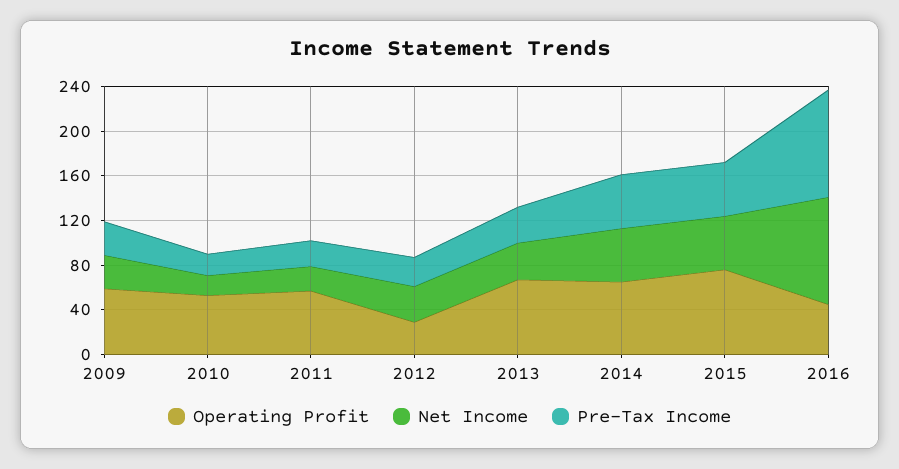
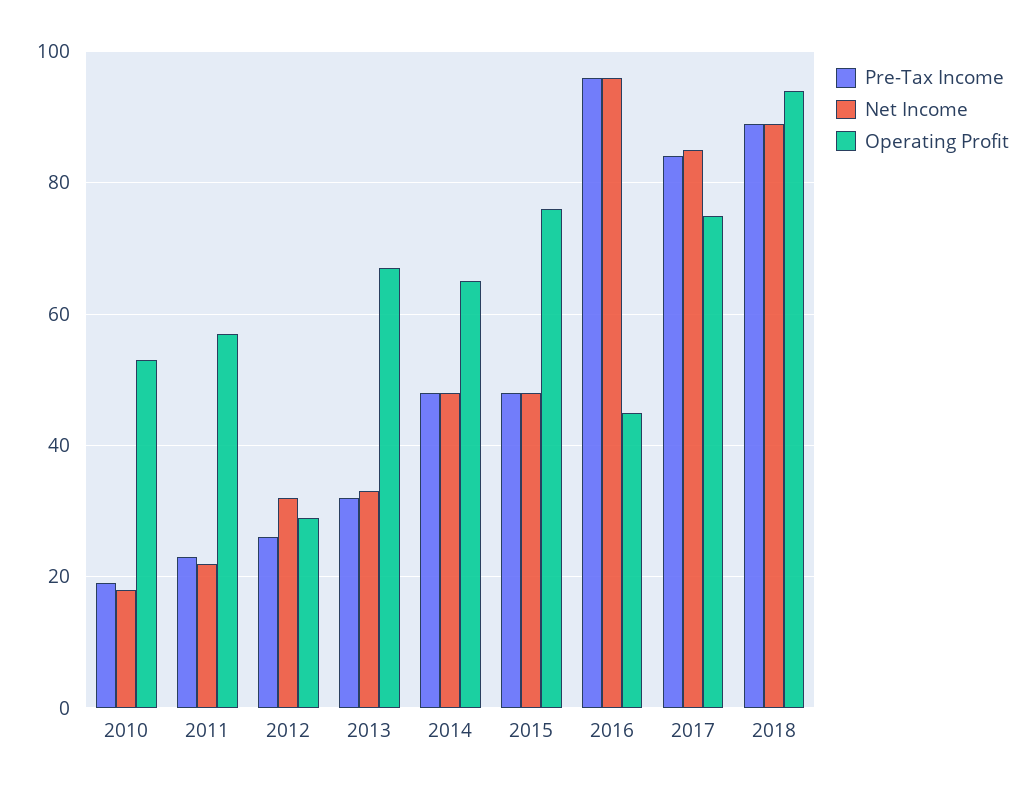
Operating Profit, 2009: 60 -> none
Net Income, 2009: 30 -> none
Pre-Tax Income, 2009: 30 -> none
Pre-Tax Income, 2017: none -> 85
Net Income, 2017: none -> 85
Operating Profit, 2017: none -> 75
Pre-Tax Income, 2018: none -> 90
Net Income, 2018: none -> 90
Operating Profit, 2018: none -> 95

